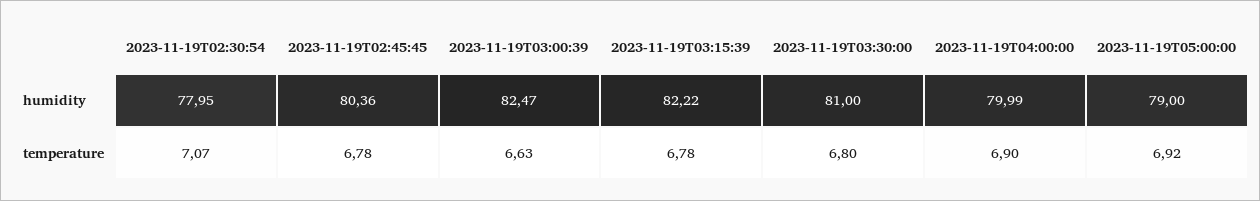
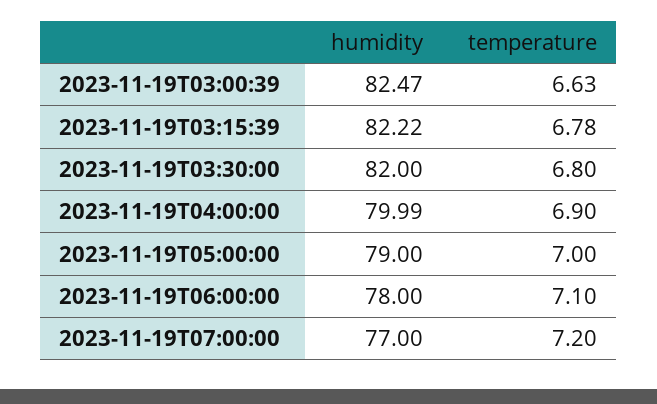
2023-11-19T02:30:54, humidity: 77.95 -> none
2023-11-19T02:45:45, humidity: 80.36 -> none
2023-11-19T03:30:00, humidity: 81 -> 82
2023-11-19T02:30:54, temperature: 7.07 -> none
2023-11-19T02:45:45, temperature: 6.78 -> none
2023-11-19T05:00:00, temperature: 6.92 -> 7
2023-11-19T06:00:00, humidity: none -> 78
2023-11-19T06:00:00, temperature: none -> 7.1
2023-11-19T07:00:00, humidity: none -> 77
2023-11-19T07:00:00, temperature: none -> 7.2

